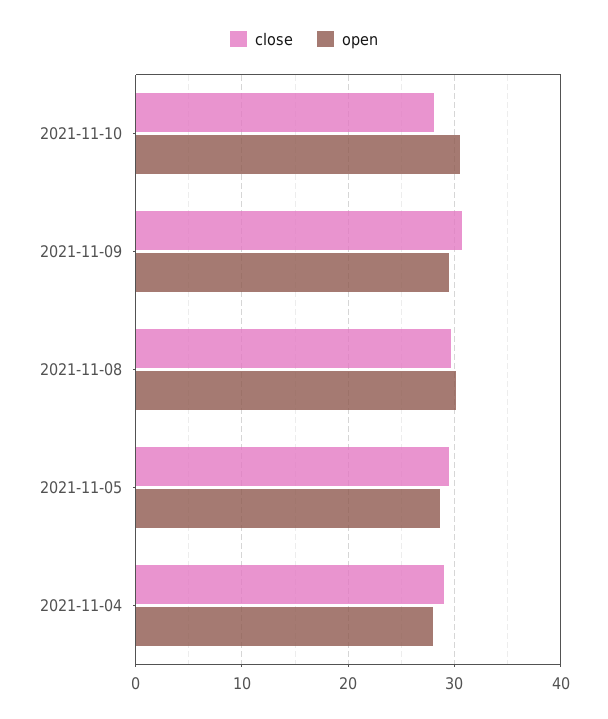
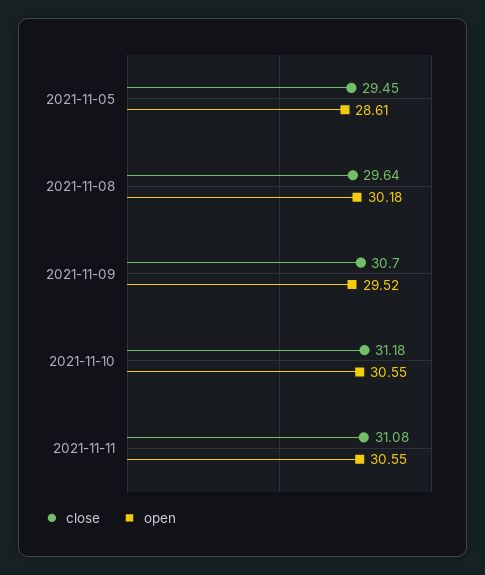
close, 2021-11-10: 28 -> 31.18
close, 2021-11-04: 29 -> none
open, 2021-11-04: 28 -> none
close, 2021-11-11: none -> 31.08
open, 2021-11-11: none -> 30.55

